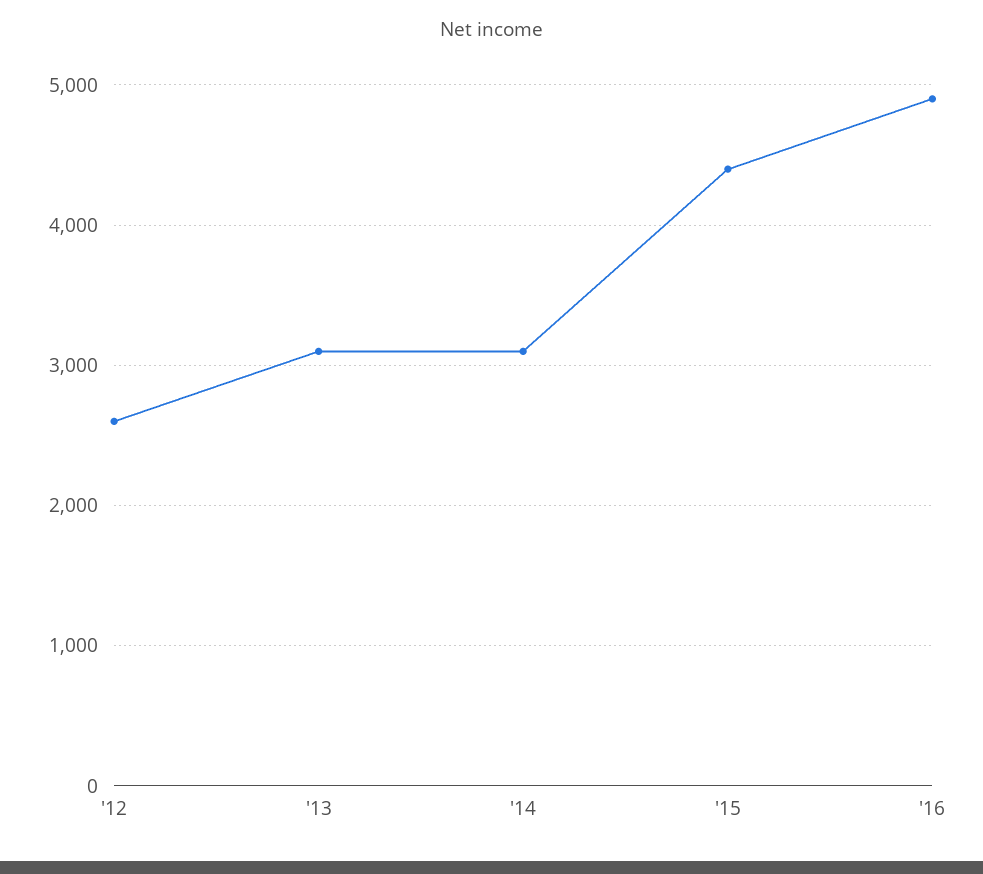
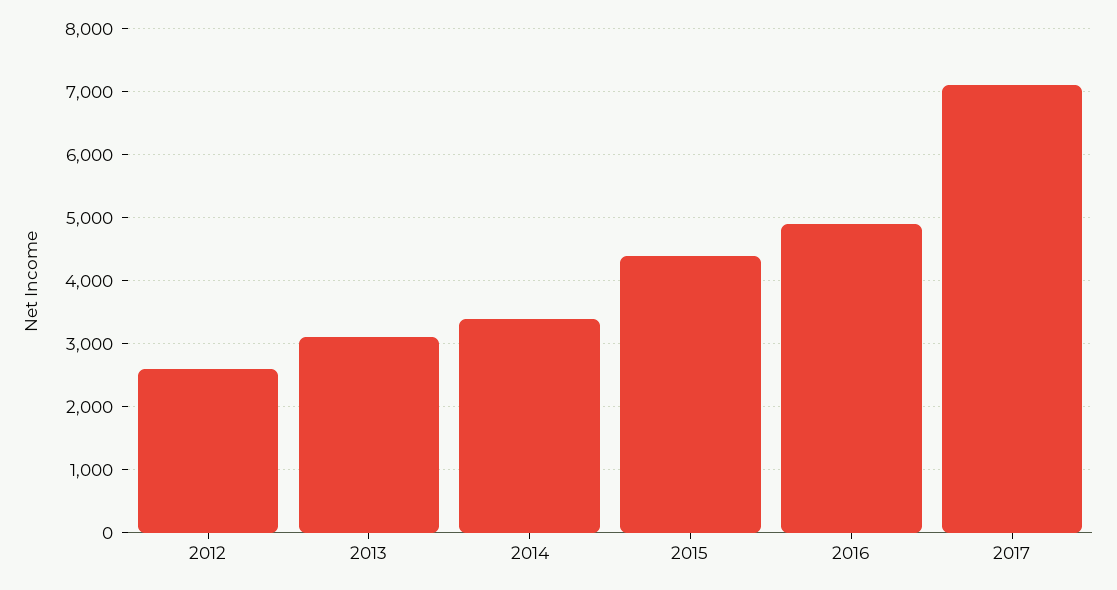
'14: 3100 -> 3400
2017: none -> 7100

